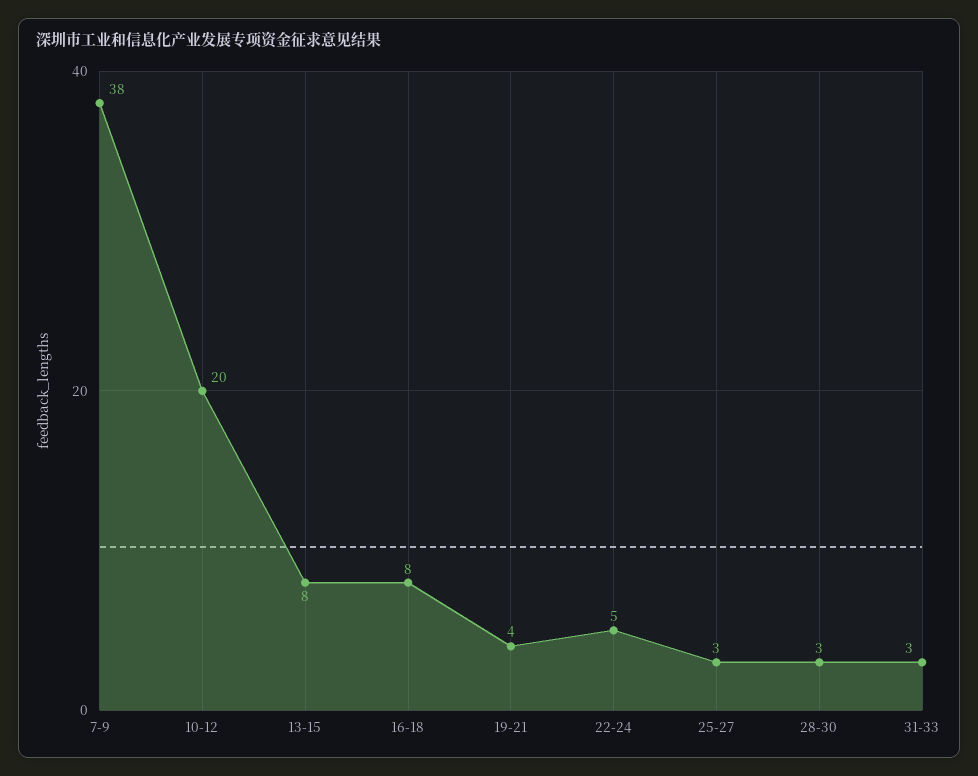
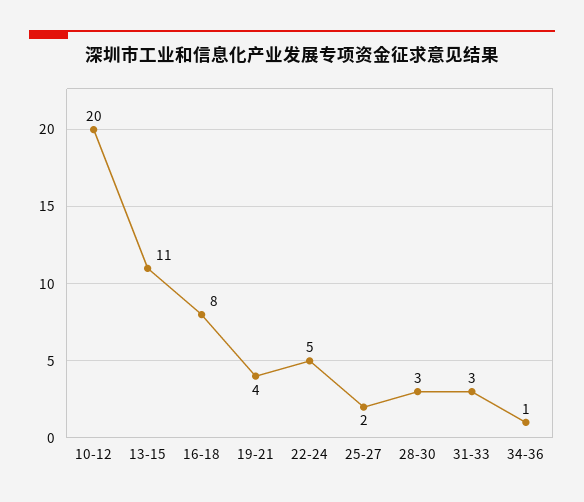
7-9: 38 -> none
13-15: 8 -> 11
25-27: 3 -> 2
34-36: none -> 1

